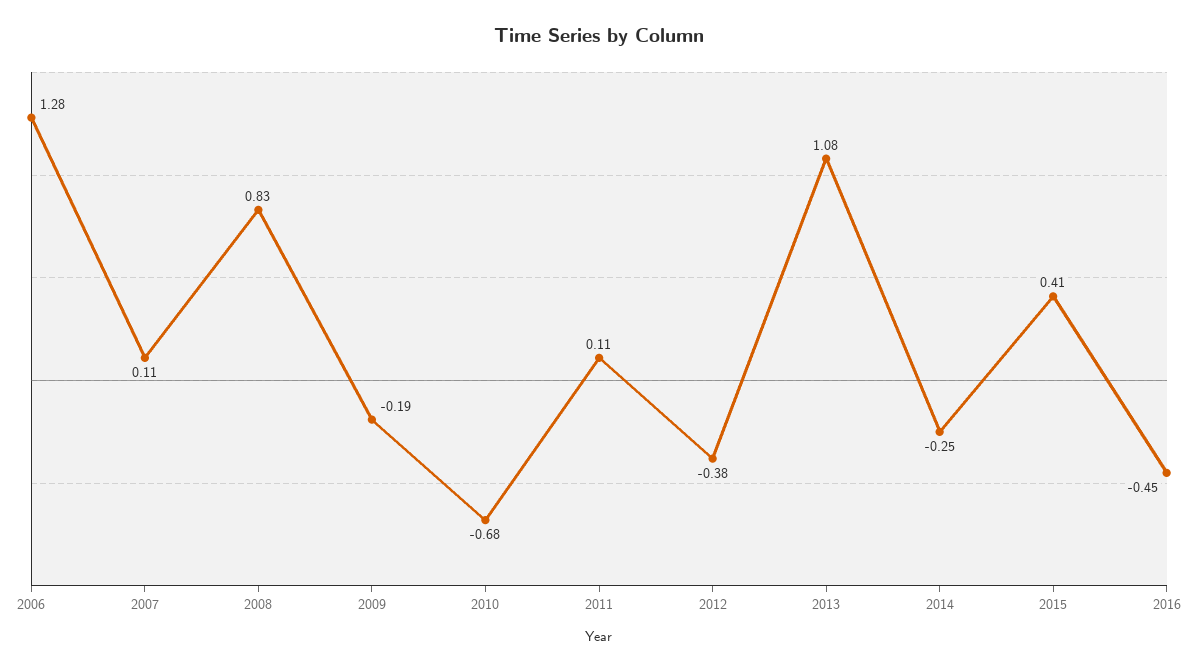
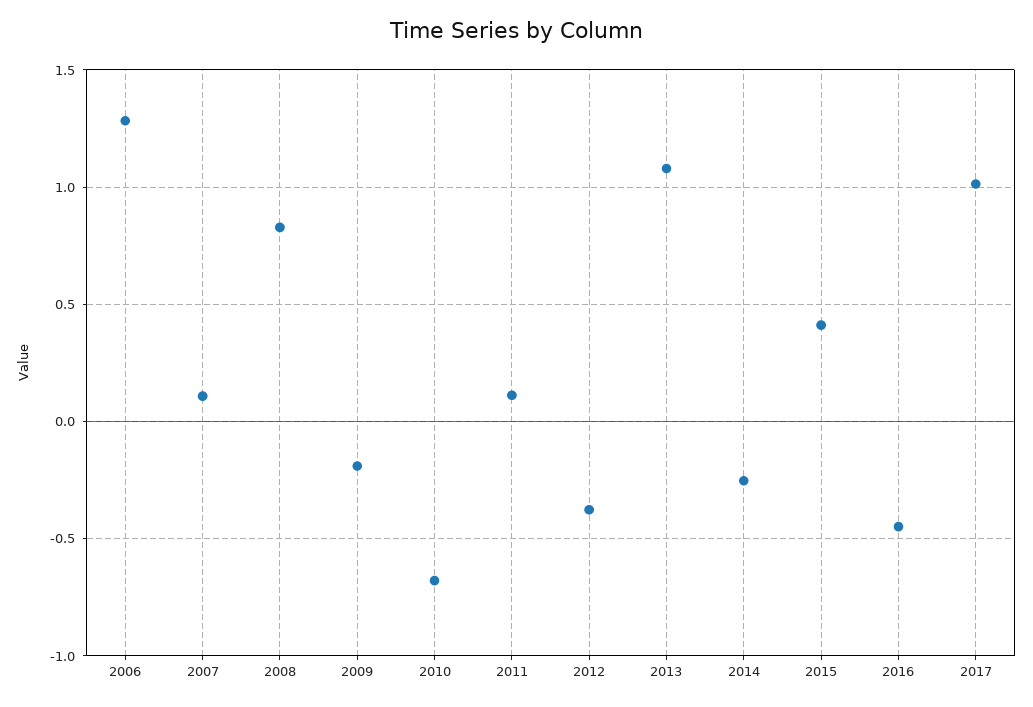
2017: none -> 1

